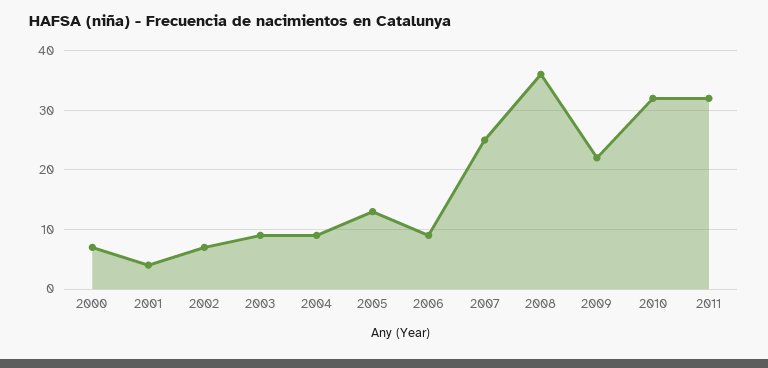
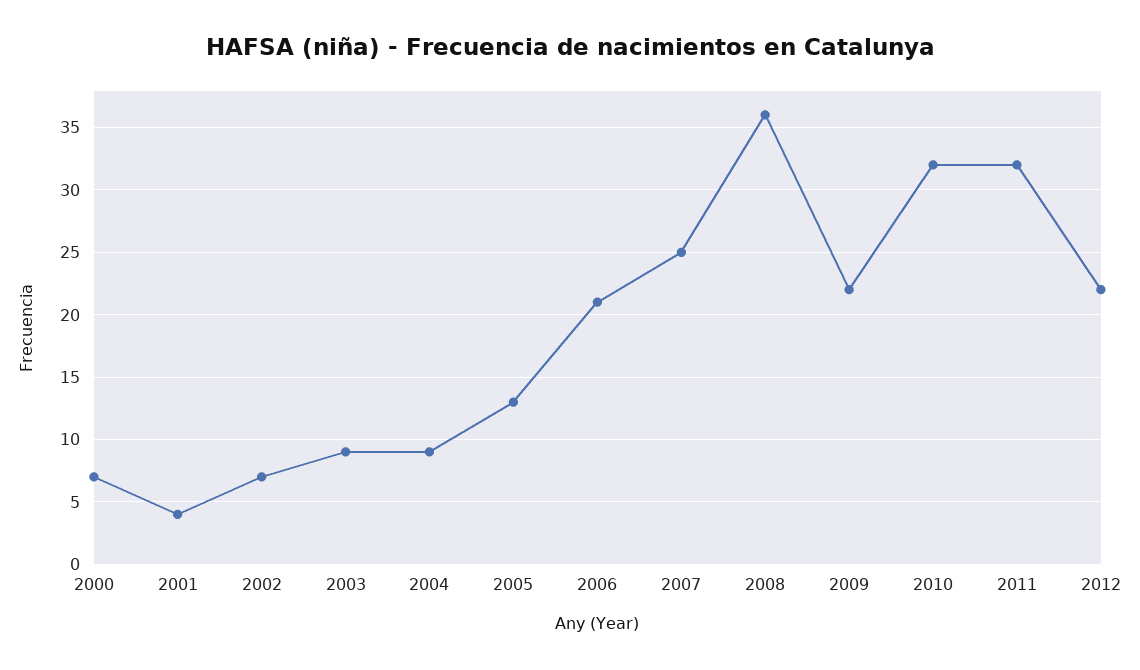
2006: 10 -> 21
2012: none -> 22

